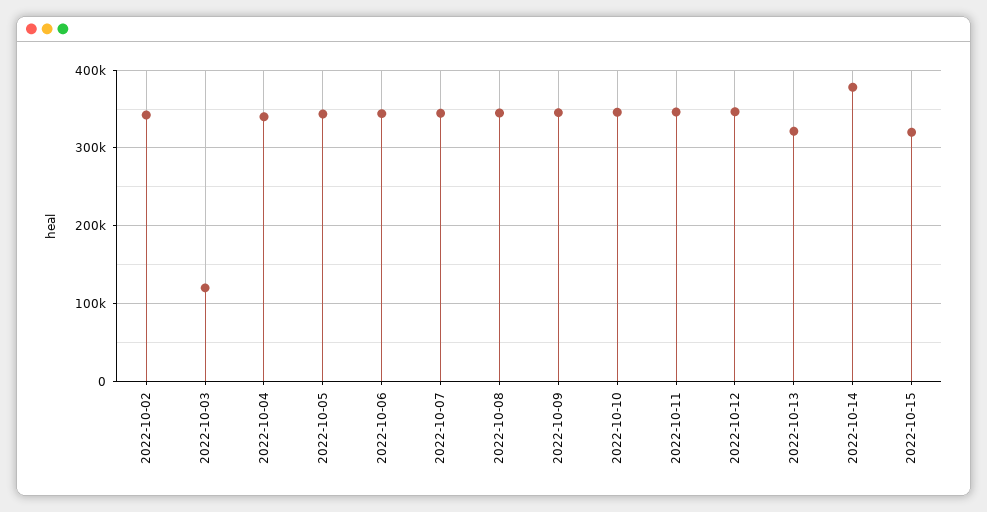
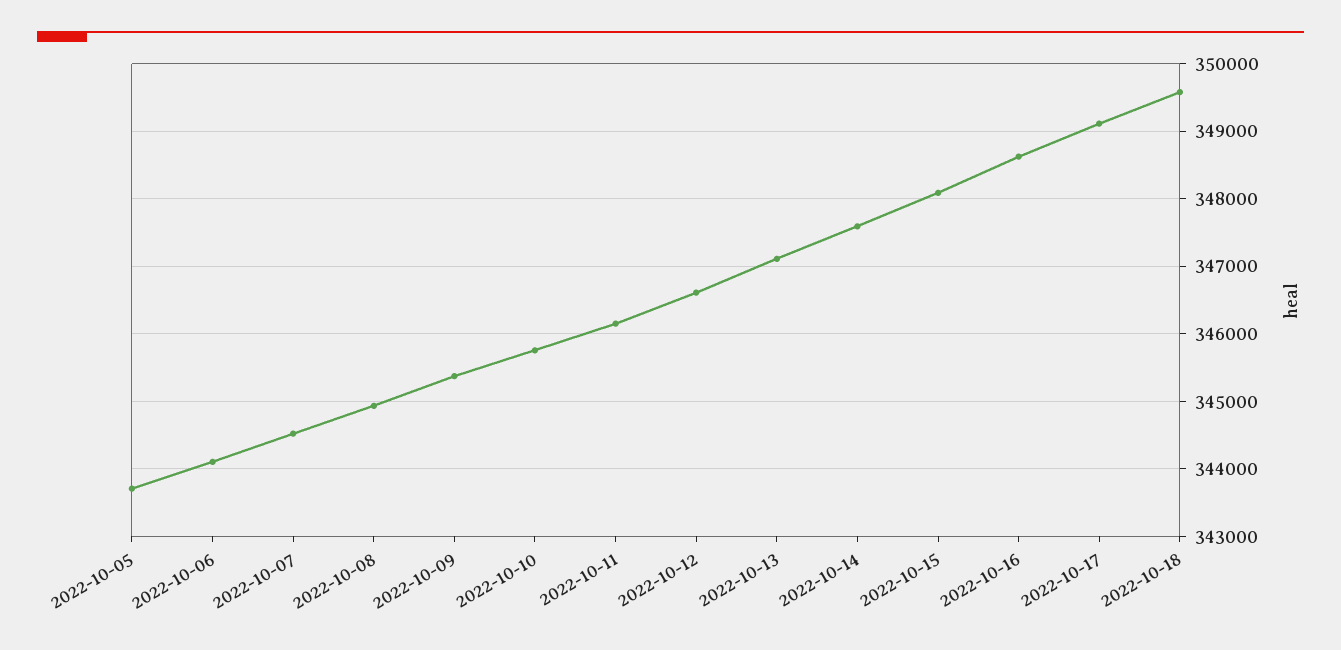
2022-10-02: 340000 -> none
2022-10-03: 120000 -> none
2022-10-04: 340000 -> none
2022-10-13: 320000 -> 347100
2022-10-14: 380000 -> 347600
2022-10-15: 320000 -> 348100
2022-10-16: none -> 348600
2022-10-17: none -> 349100
2022-10-18: none -> 349600

